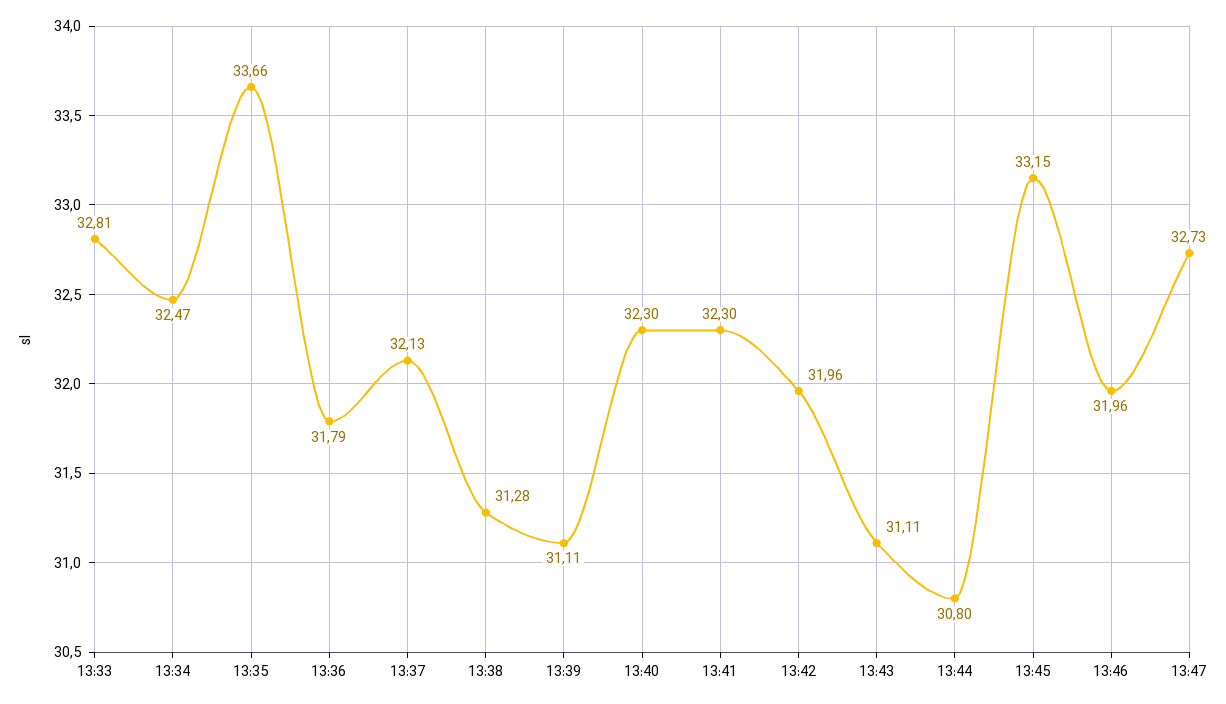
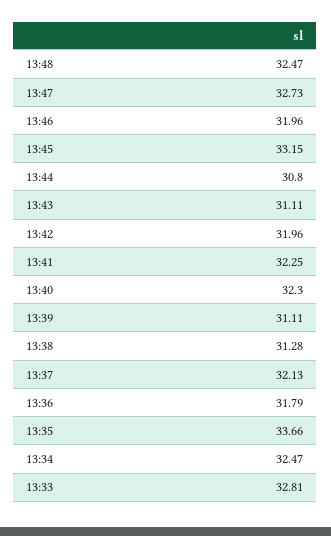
13:41: 32.3 -> 32.25
13:48: none -> 32.47

